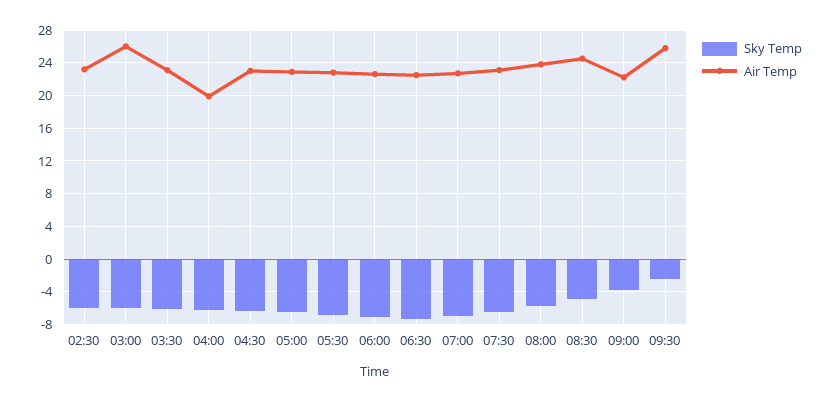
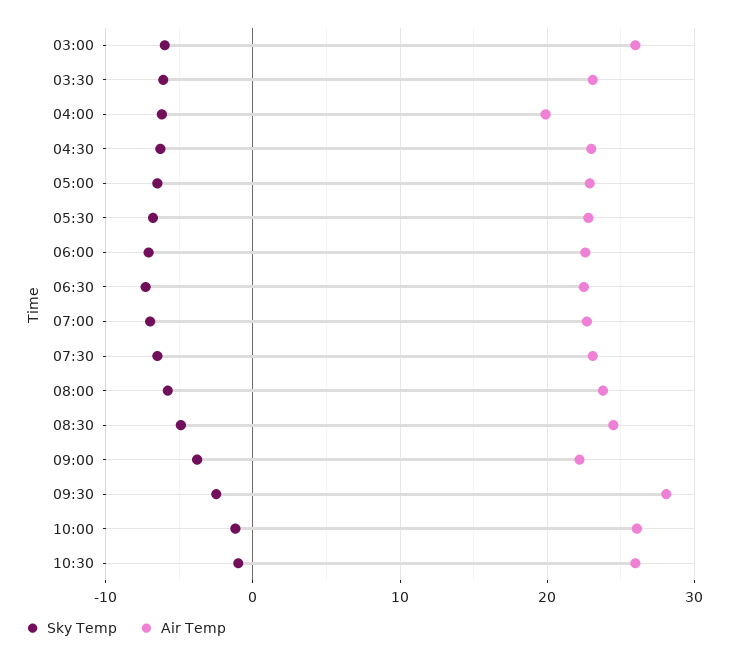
Sky Temp, 02:30: -6 -> none
Air Temp, 02:30: 23 -> none
Air Temp, 09:30: 26 -> 28
Sky Temp, 10:00: none -> -1
Air Temp, 10:00: none -> 26
Sky Temp, 10:30: none -> -1
Air Temp, 10:30: none -> 26

